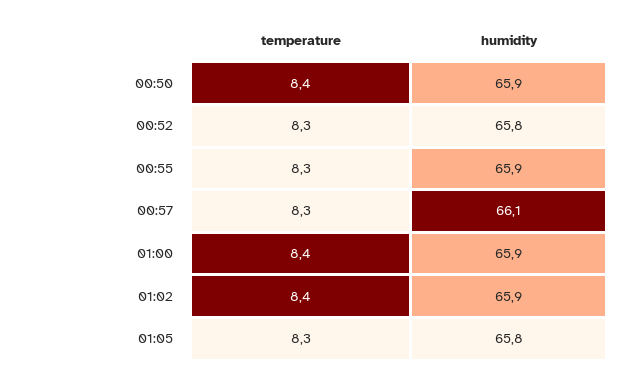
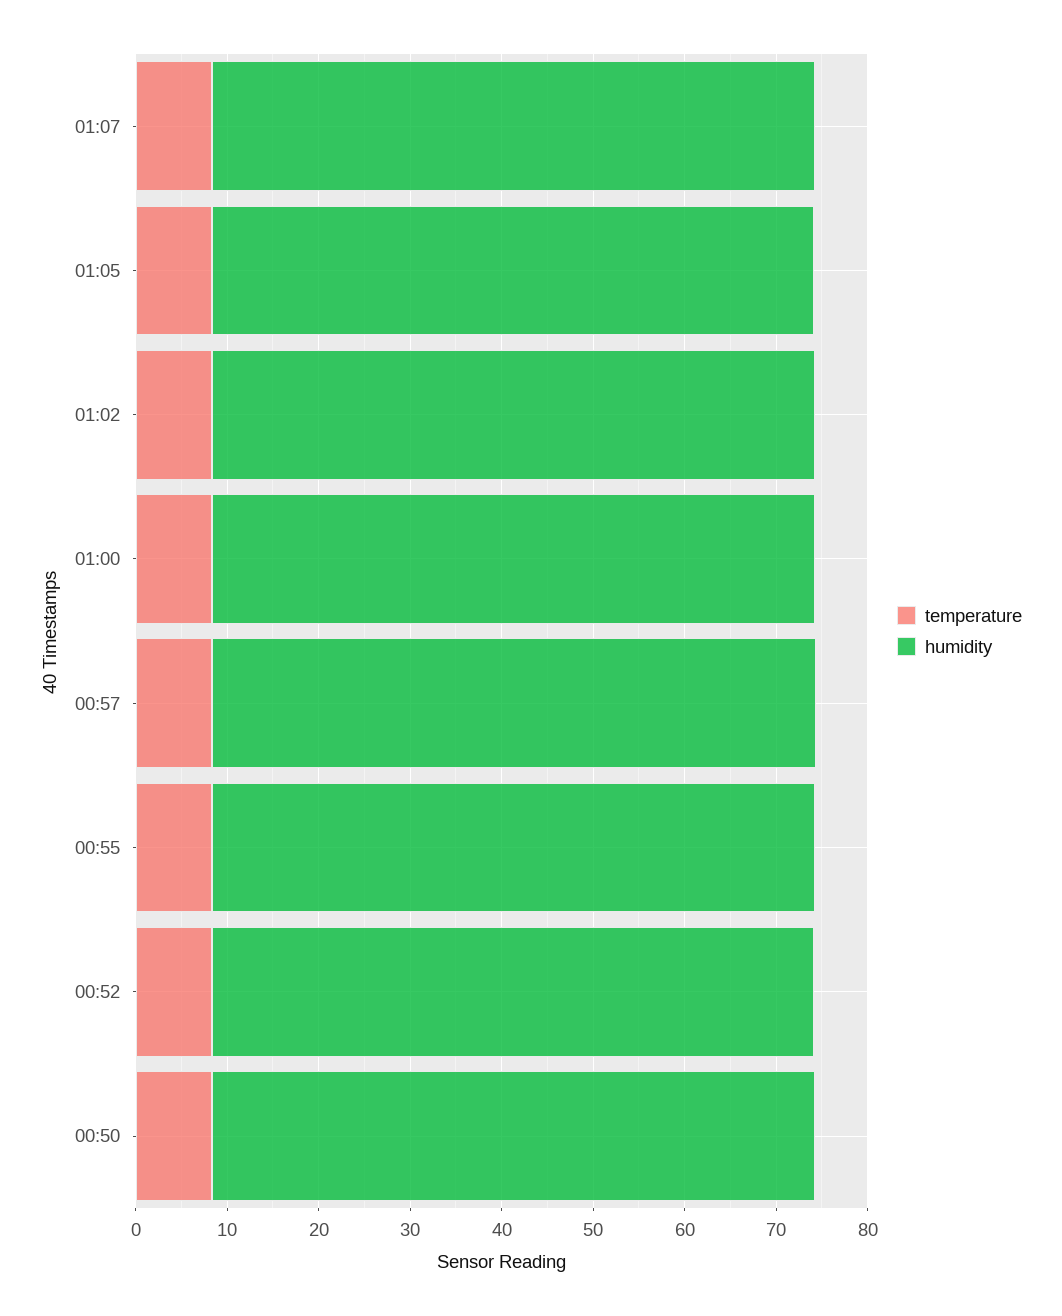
temperature, 01:07: none -> 8
humidity, 01:07: none -> 66

